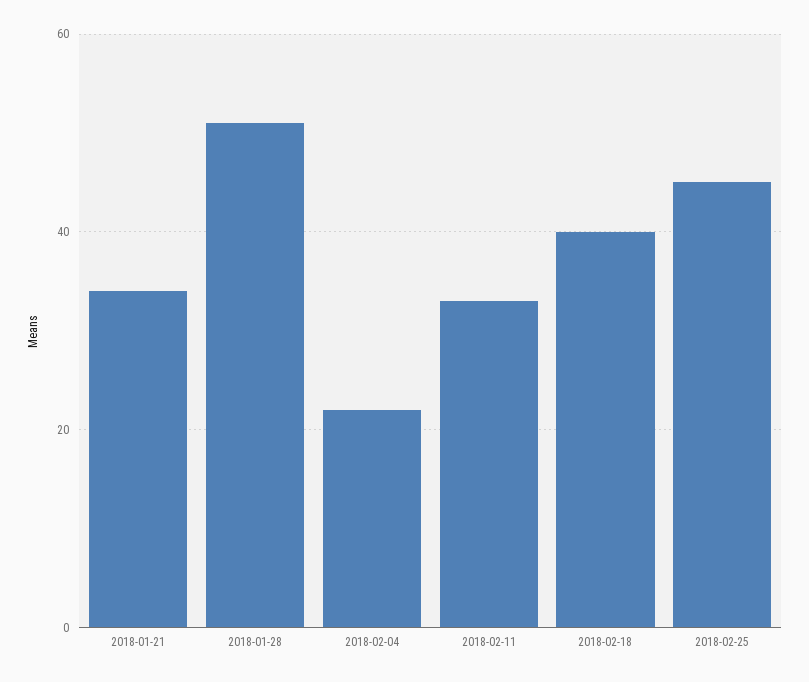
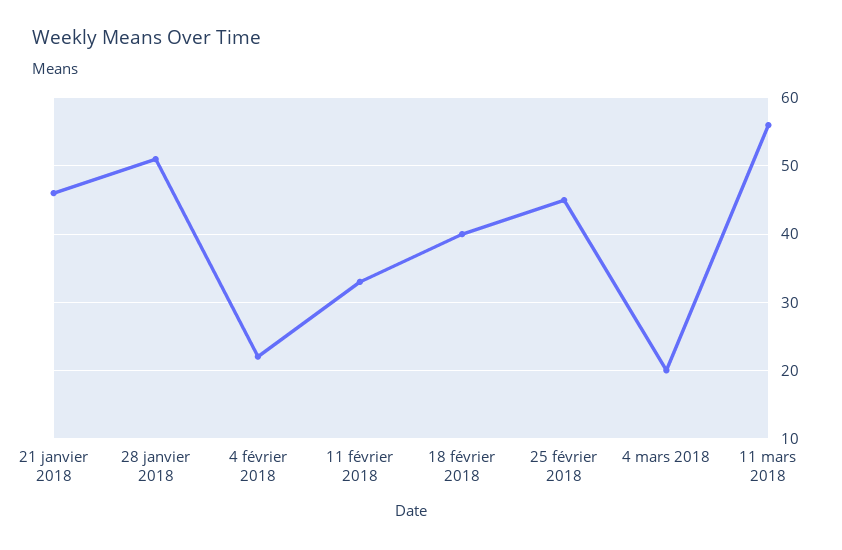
2018-01-21: 35 -> 46
4 mars 2018: none -> 20
11 mars 2018: none -> 56

